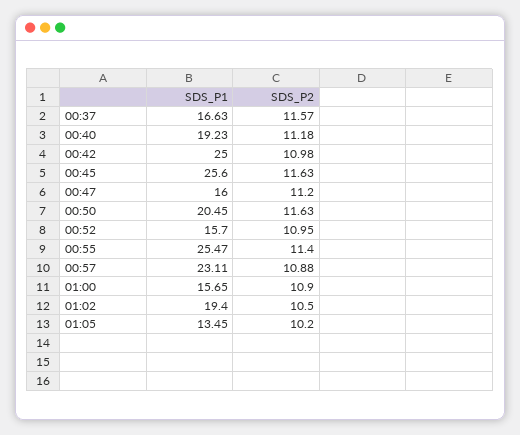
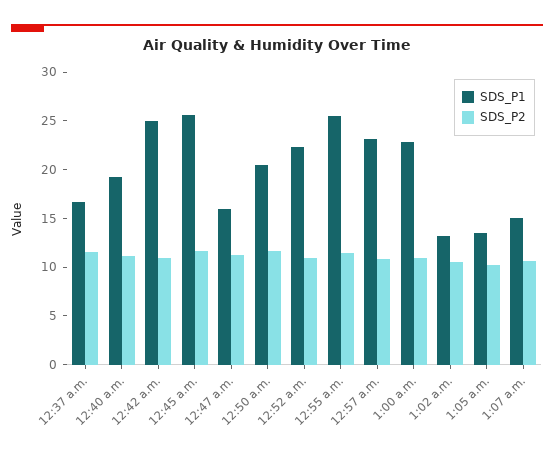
SDS_P1, 00:52: 15.7 -> 22
SDS_P1, 01:00: 15.65 -> 23
SDS_P1, 01:02: 19.4 -> 13
SDS_P1, 1:07 a.m.: none -> 15
SDS_P2, 1:07 a.m.: none -> 11

